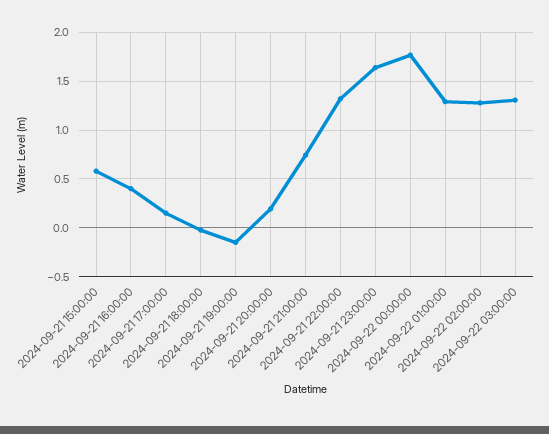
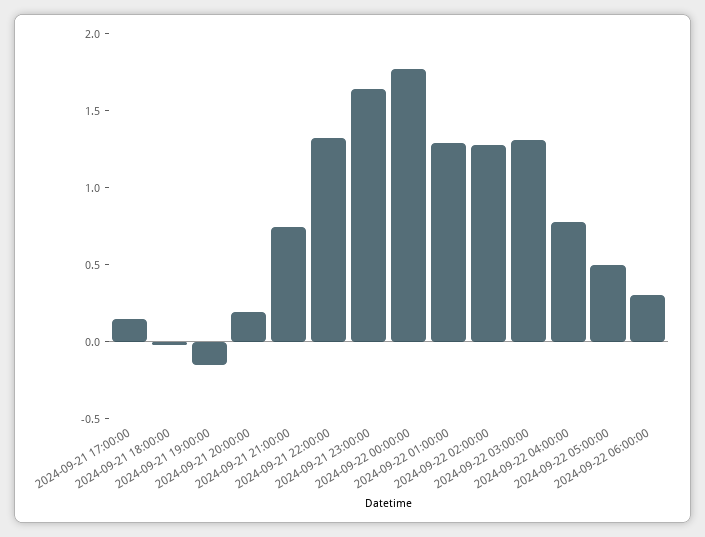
2024-09-21 15:00:00: 0.6 -> none
2024-09-21 16:00:00: 0.4 -> none
2024-09-22 04:00:00: none -> 0.8
2024-09-22 05:00:00: none -> 0.5
2024-09-22 06:00:00: none -> 0.3

